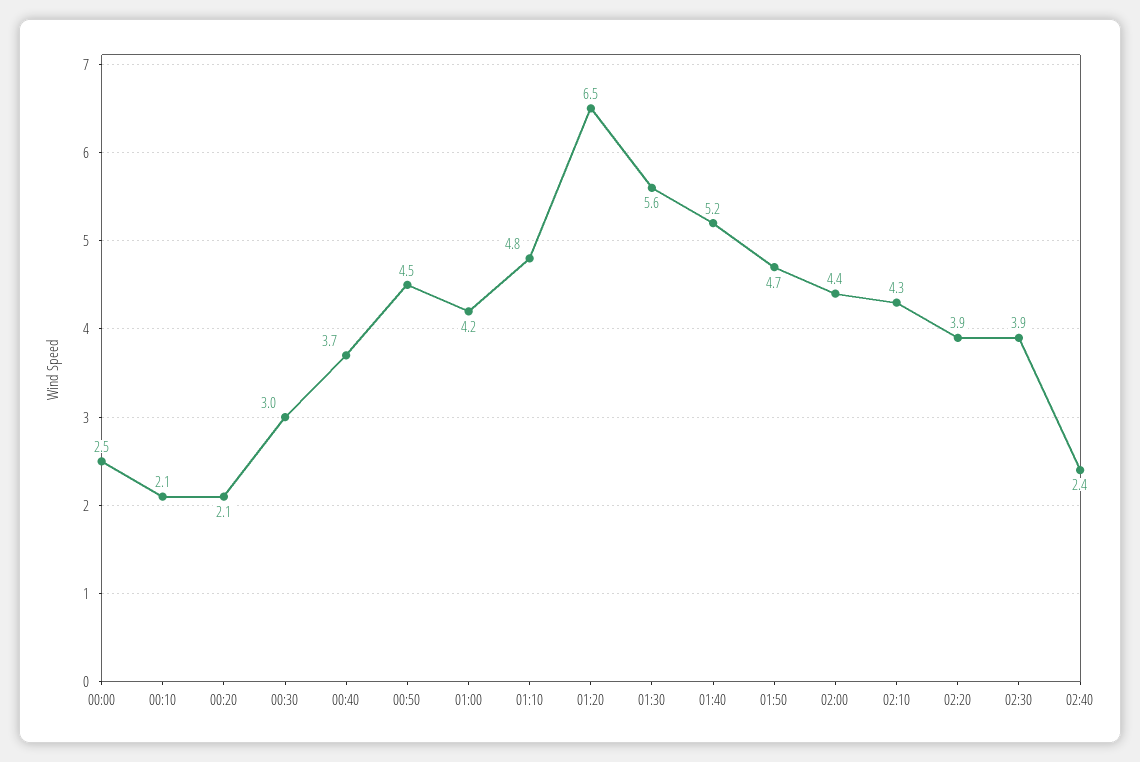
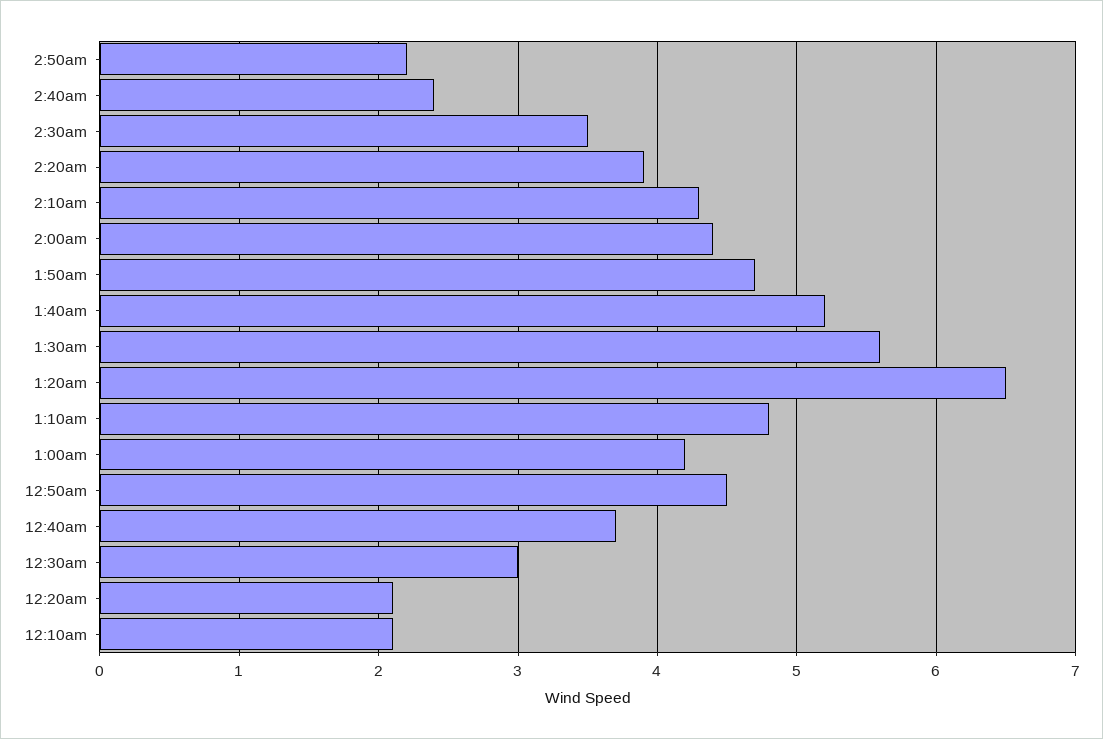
00:00: 2.5 -> none
02:30: 3.9 -> 3.5
2:50am: none -> 2.2

